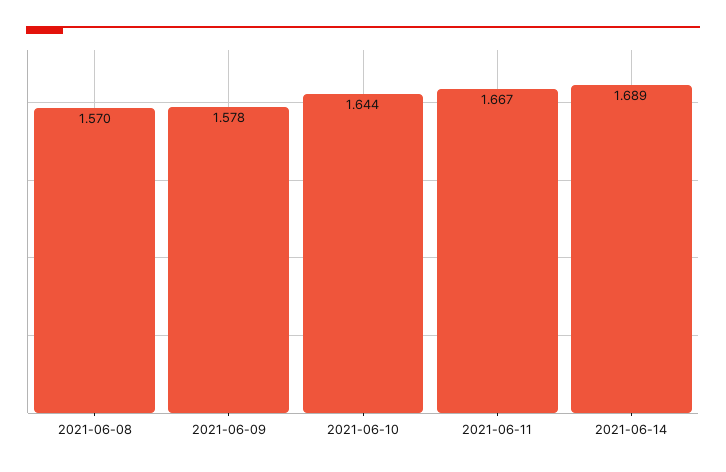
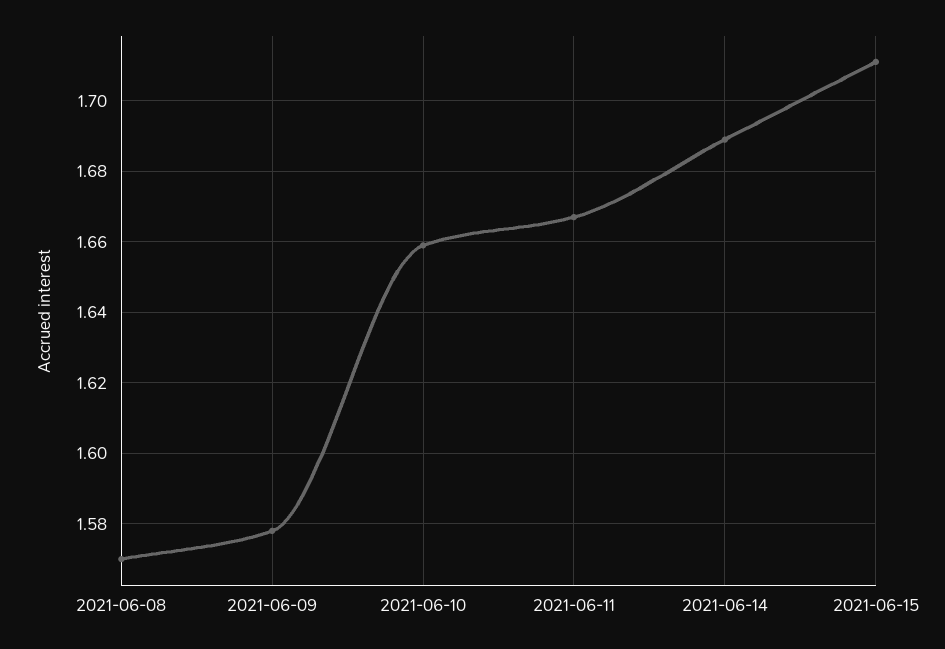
2021-06-10: 1.644 -> 1.66
2021-06-15: none -> 1.71

